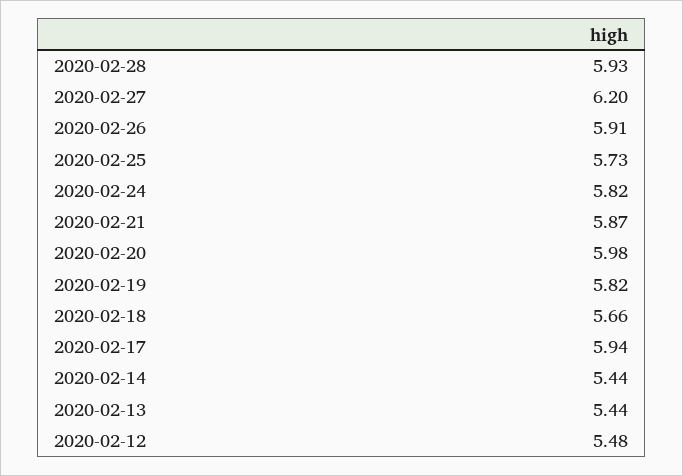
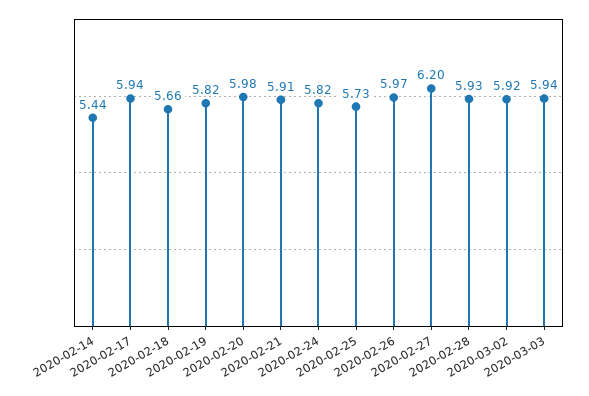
2020-02-26: 5.91 -> 5.97
2020-02-21: 5.87 -> 5.91
2020-02-13: 5.44 -> none
2020-02-12: 5.48 -> none
2020-03-02: none -> 5.92
2020-03-03: none -> 5.94

